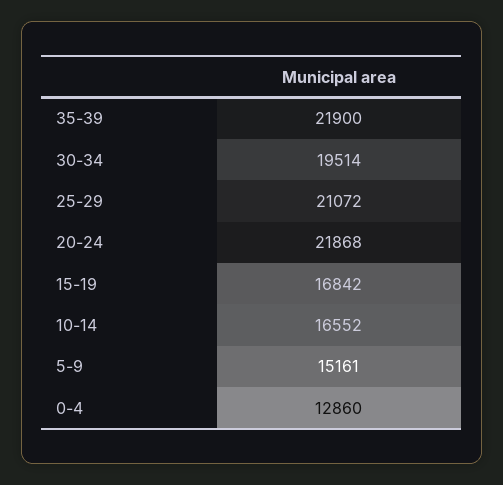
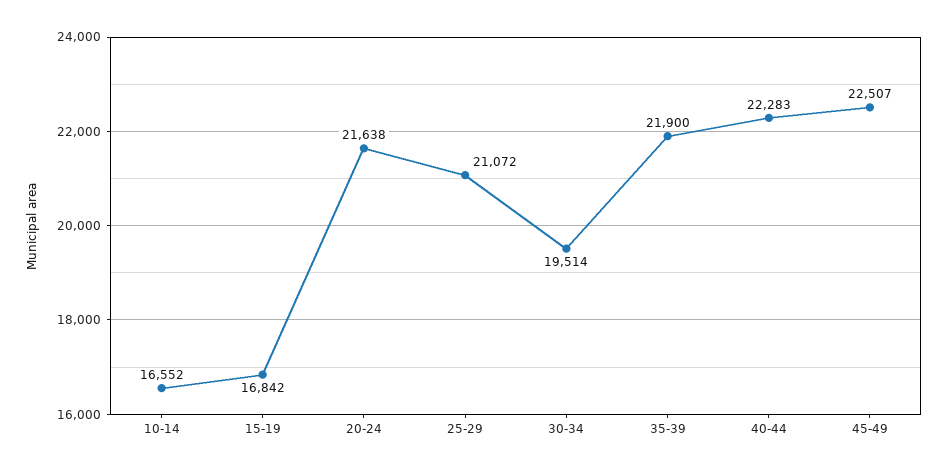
20-24: 21868 -> 21638
5-9: 15161 -> none
0-4: 12860 -> none
40-44: none -> 22283
45-49: none -> 22507

